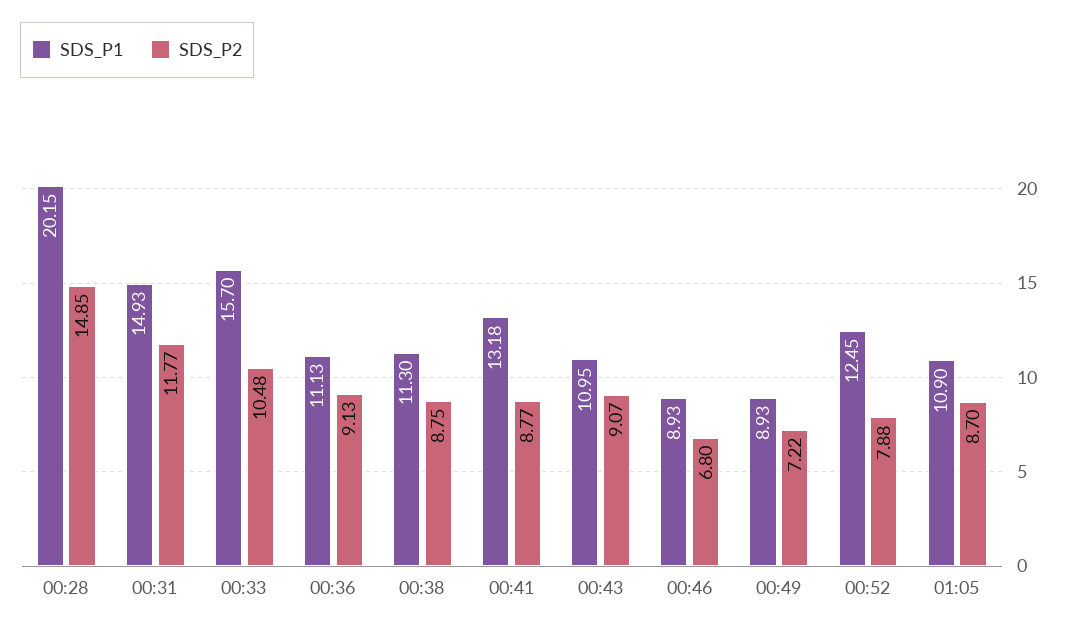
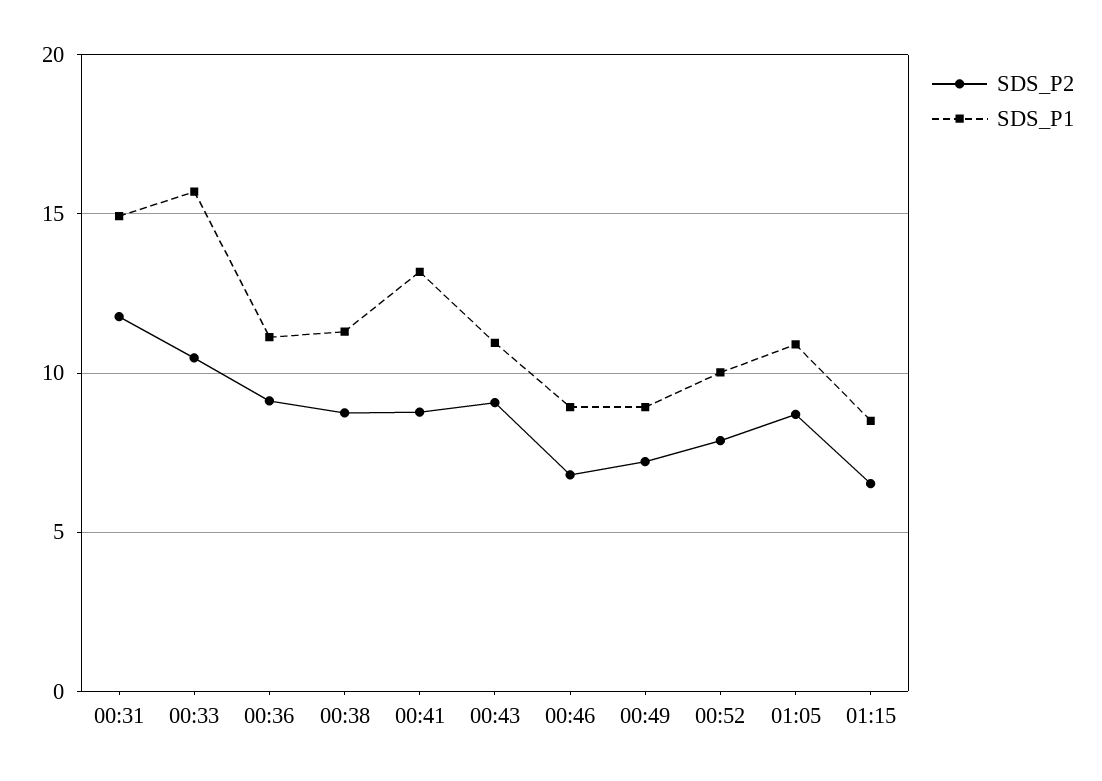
SDS_P1, 00:28: 20.15 -> none
SDS_P2, 00:28: 14.85 -> none
SDS_P1, 00:52: 12.45 -> 10
SDS_P2, 01:15: none -> 6.5
SDS_P1, 01:15: none -> 8.5

